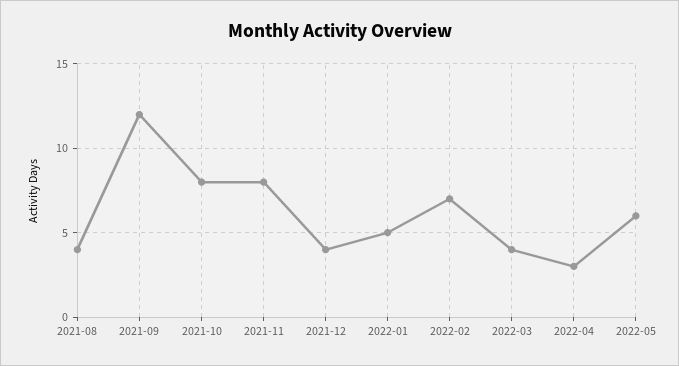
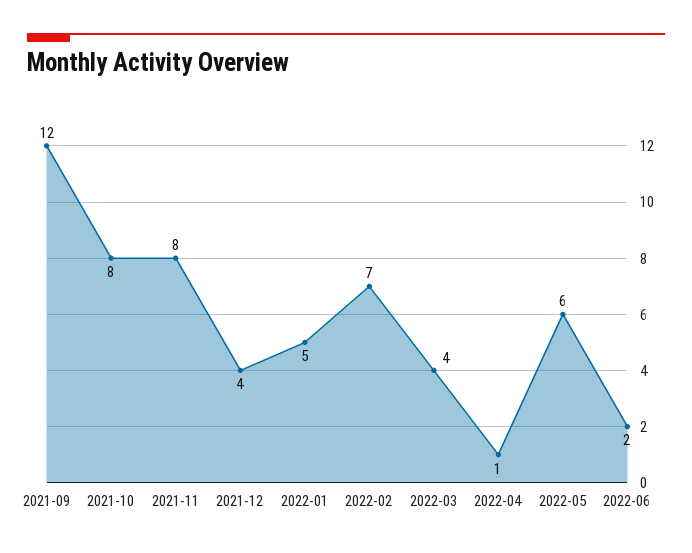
2021-08: 4 -> none
2022-04: 3 -> 1
2022-06: none -> 2

